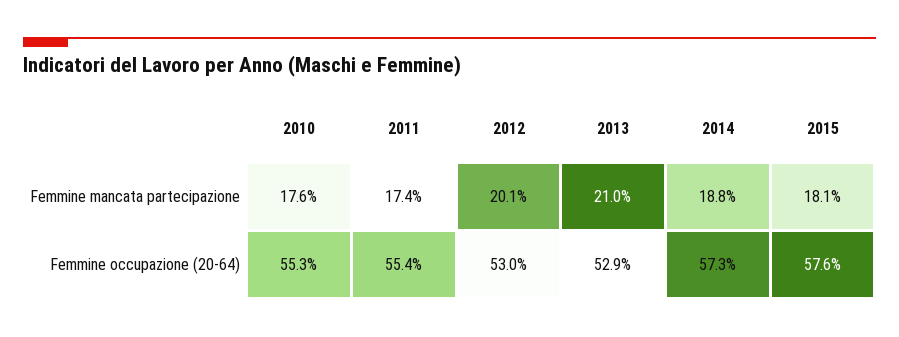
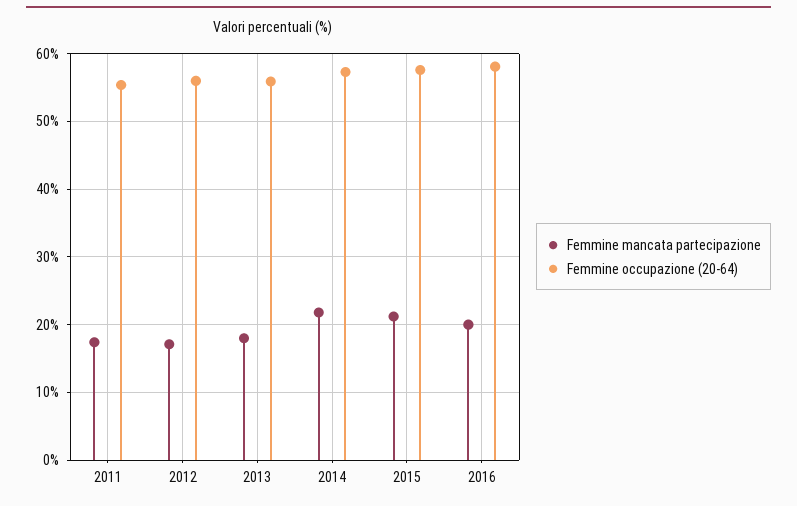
Femmine mancata partecipazione, 2010: 17.6 -> none
Femmine mancata partecipazione, 2012: 20.1 -> 17
Femmine mancata partecipazione, 2013: 21 -> 18
Femmine mancata partecipazione, 2014: 18.8 -> 22
Femmine mancata partecipazione, 2015: 18.1 -> 21
Femmine occupazione (20-64), 2010: 55.3 -> none
Femmine occupazione (20-64), 2012: 53 -> 56
Femmine occupazione (20-64), 2013: 52.9 -> 56
Femmine mancata partecipazione, 2016: none -> 20
Femmine occupazione (20-64), 2016: none -> 58

